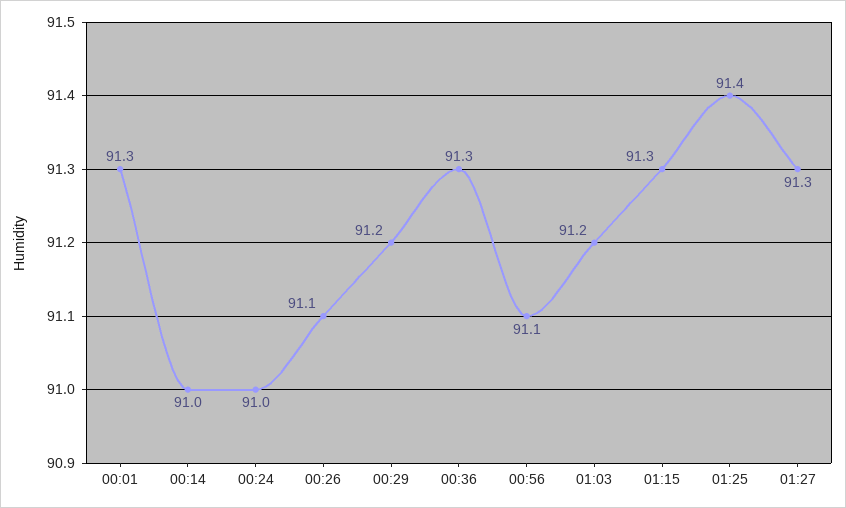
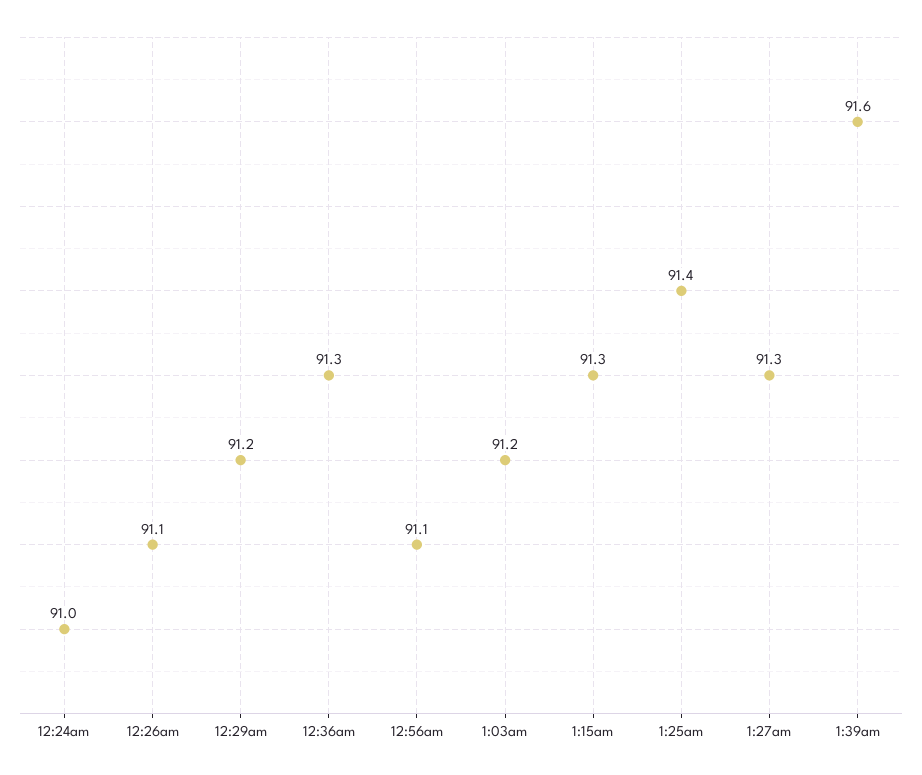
00:01: 91.3 -> none
00:14: 91 -> none
1:39am: none -> 91.6

